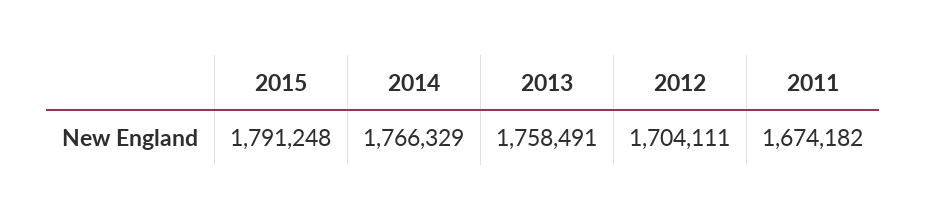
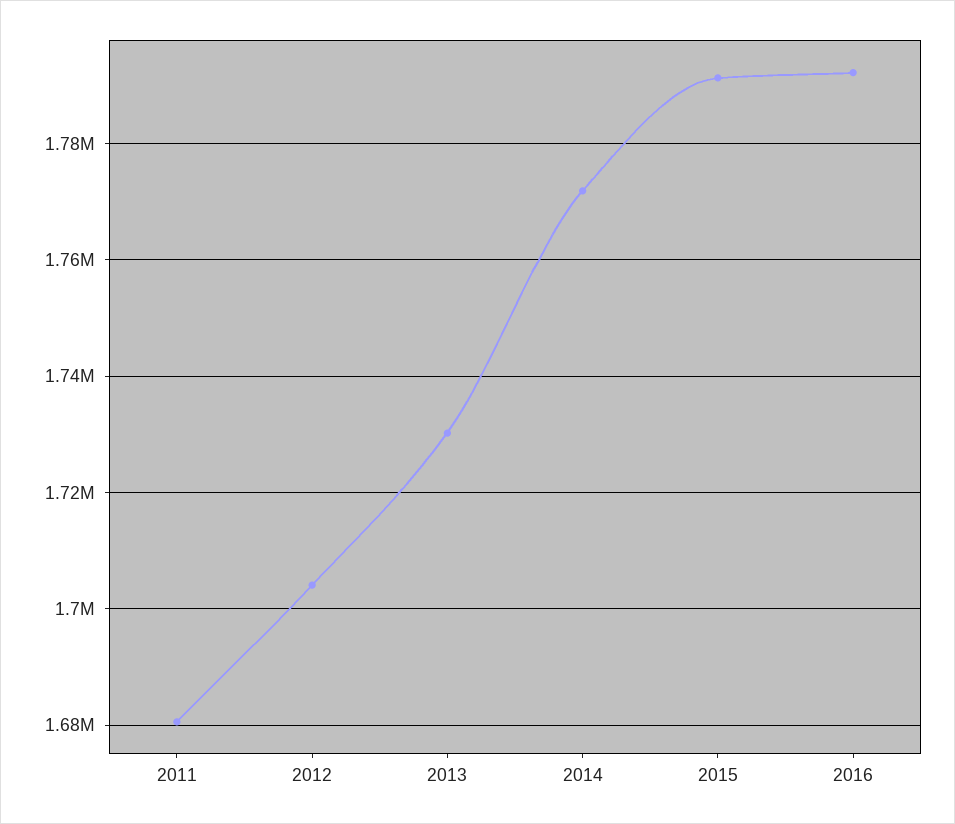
2014: 1766329 -> 1772000
2013: 1758491 -> 1730000
2011: 1674182 -> 1680000
2016: none -> 1792000

